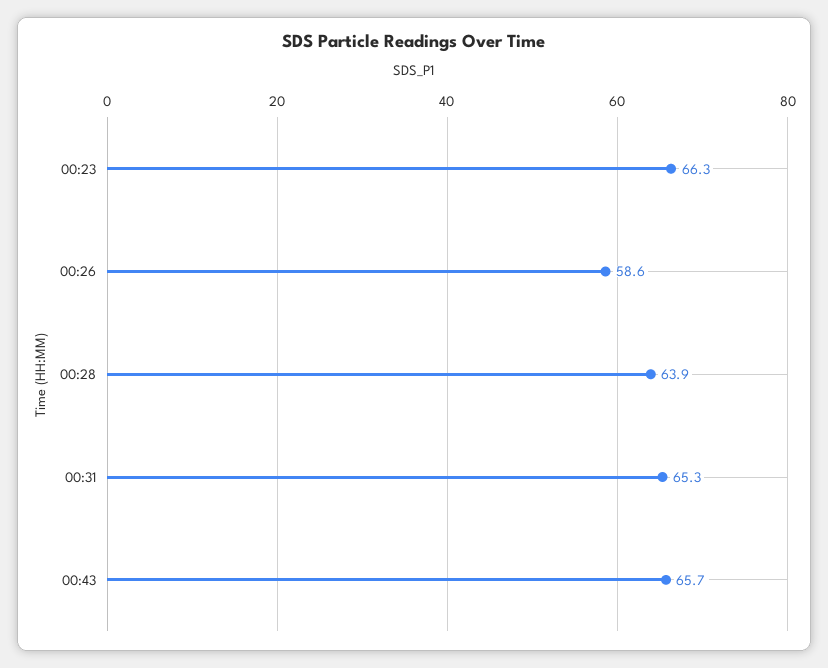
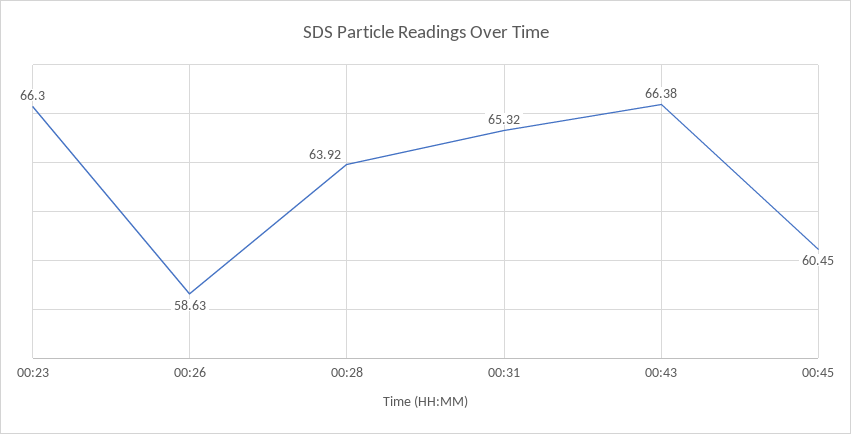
00:43: 65.7 -> 66.38
00:45: none -> 60.45

